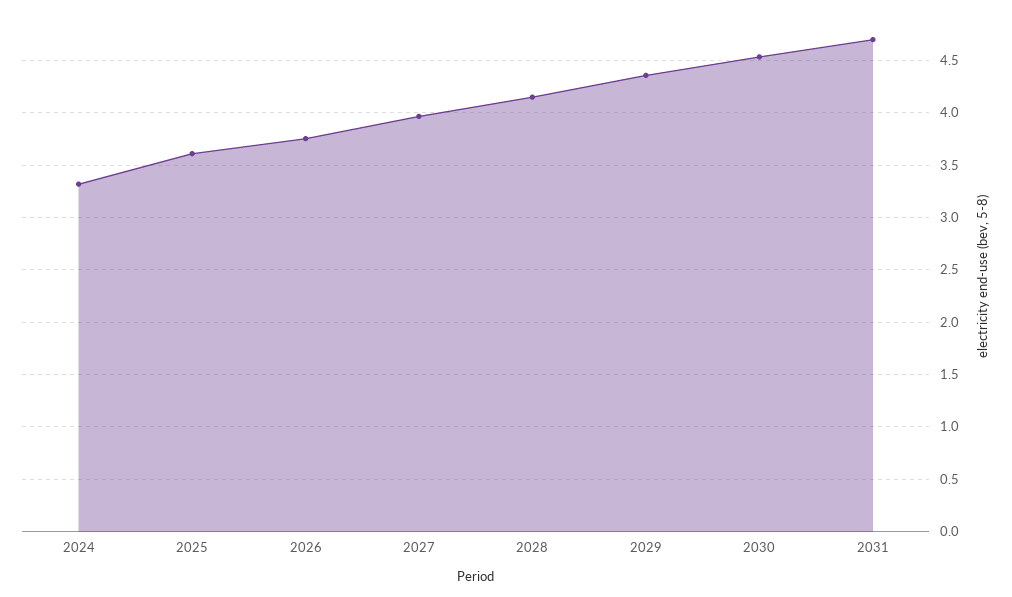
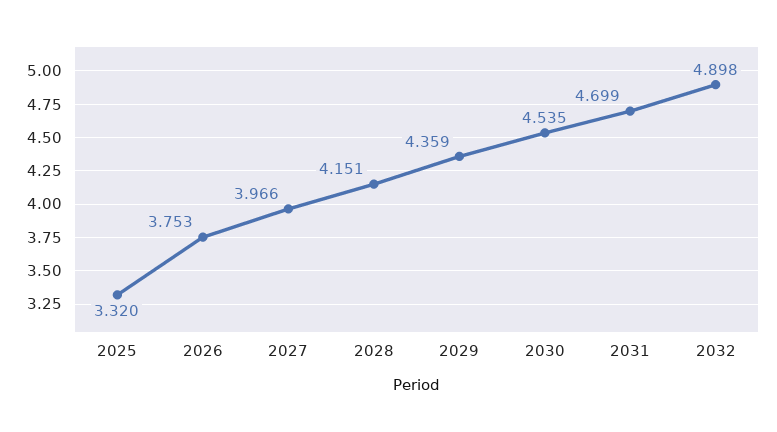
2024: 3.3 -> none
2025: 3.6 -> 3.32
2032: none -> 4.898

